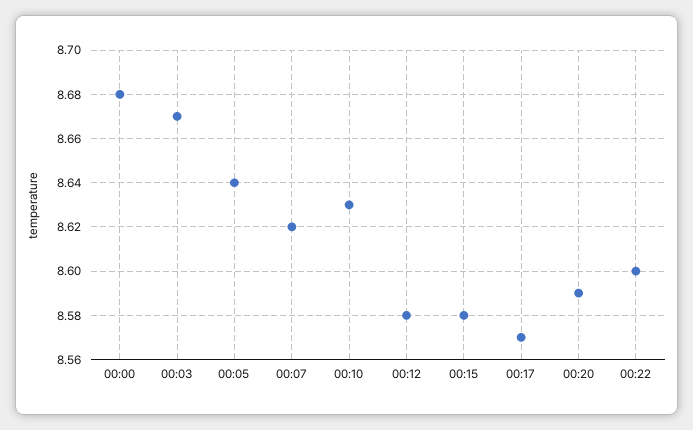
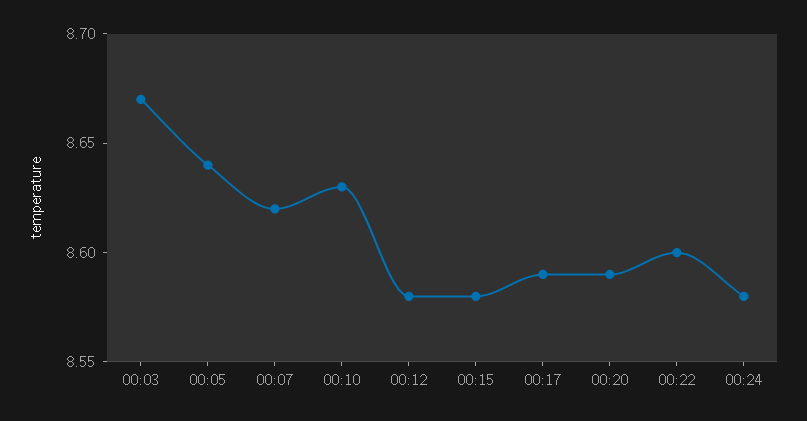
00:00: 8.68 -> none
00:17: 8.57 -> 8.59
00:24: none -> 8.58

